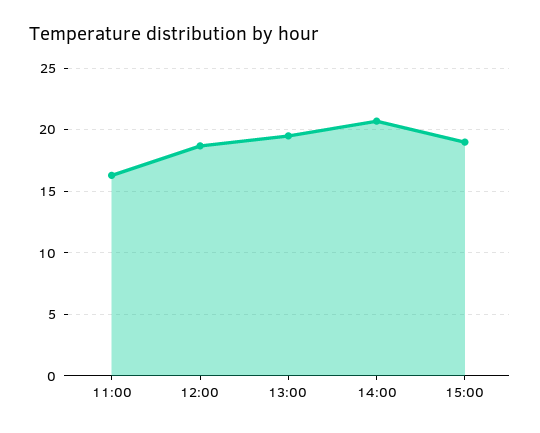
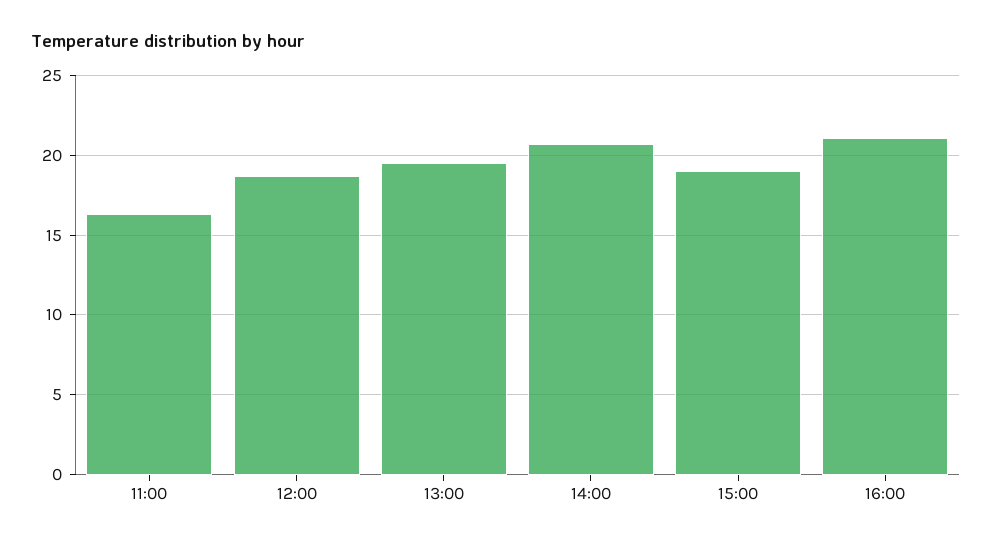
16:00: none -> 21

